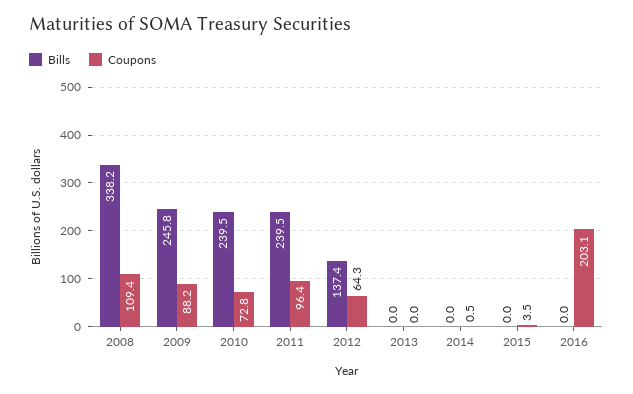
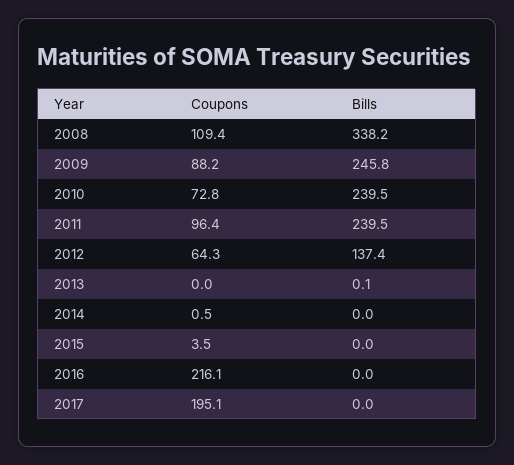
Bills, 2013: 0 -> 0.1
Coupons, 2016: 203.1 -> 216.1
Coupons, 2017: none -> 195.1
Bills, 2017: none -> 0

